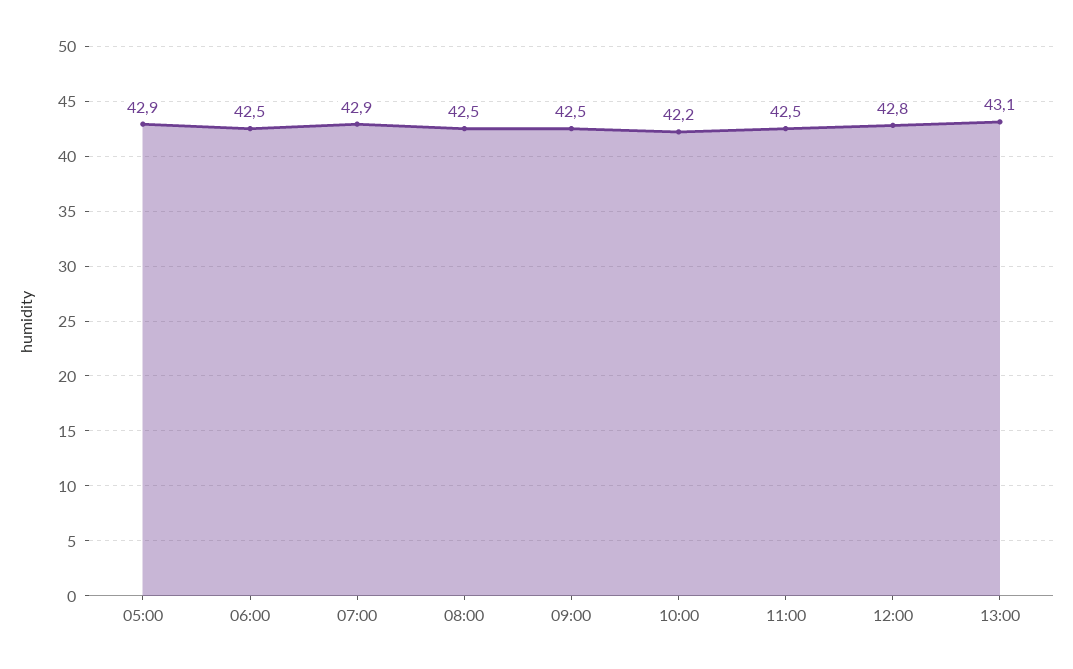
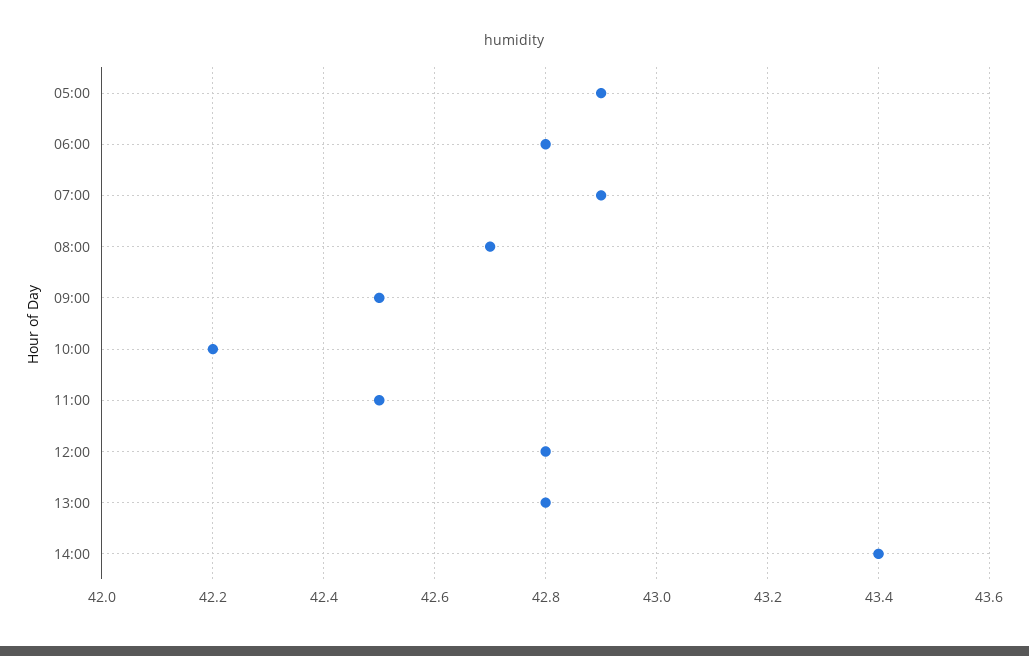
06:00: 42.5 -> 42.8
08:00: 42.5 -> 42.7
13:00: 43.1 -> 42.8
14:00: none -> 43.4

